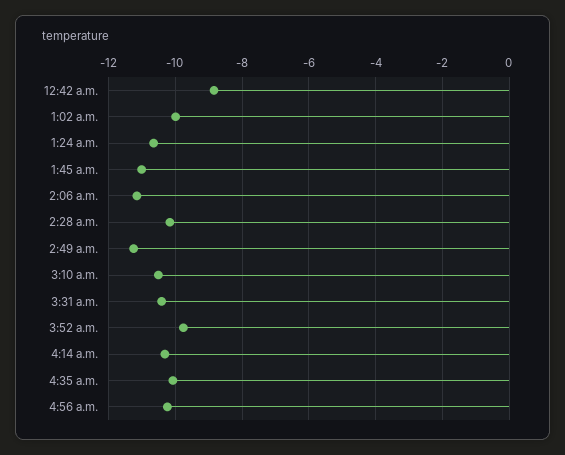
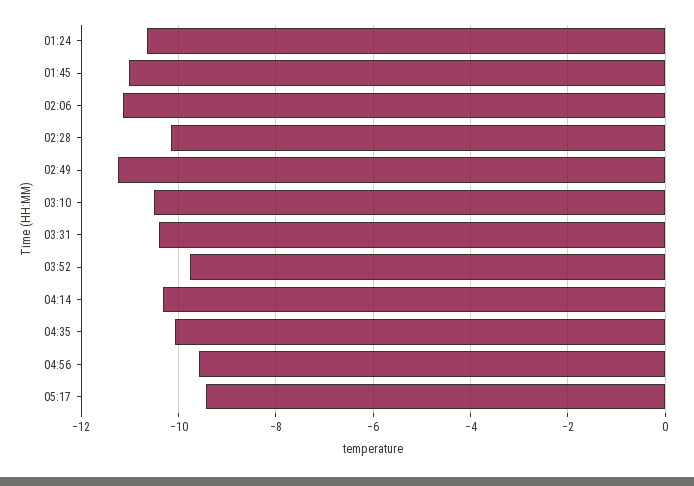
12:42 a.m.: -8.8 -> none
1:02 a.m.: -10 -> none
4:56 a.m.: -10.2 -> -9.6
05:17: none -> -9.4

